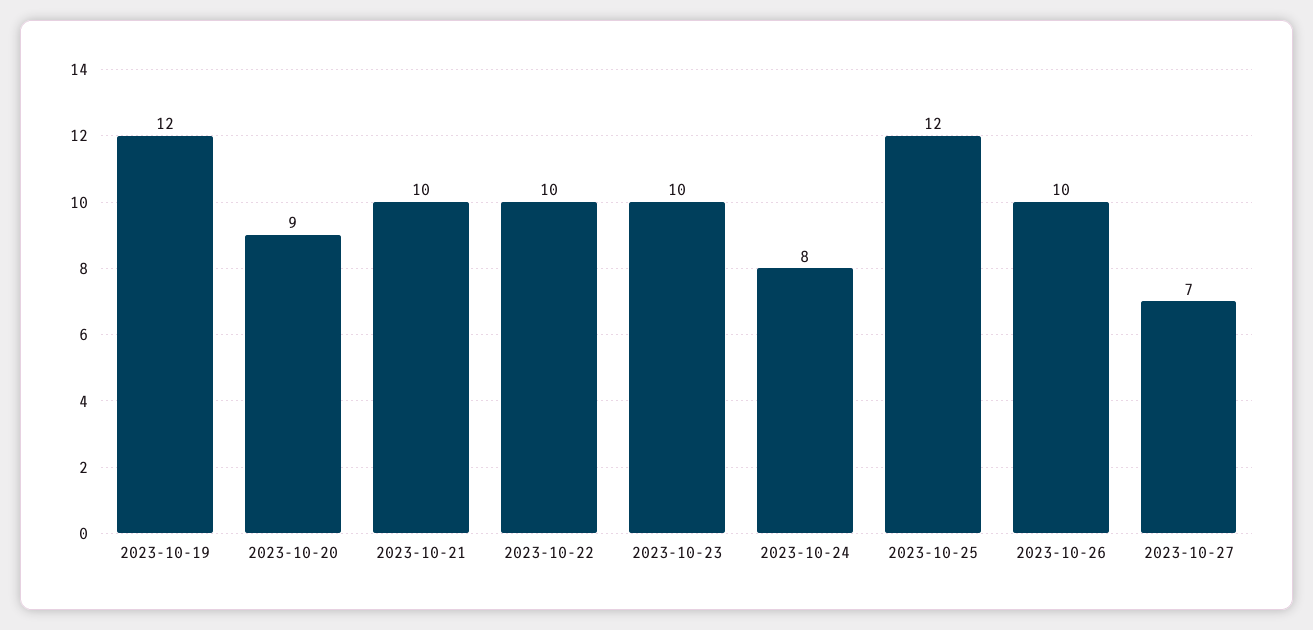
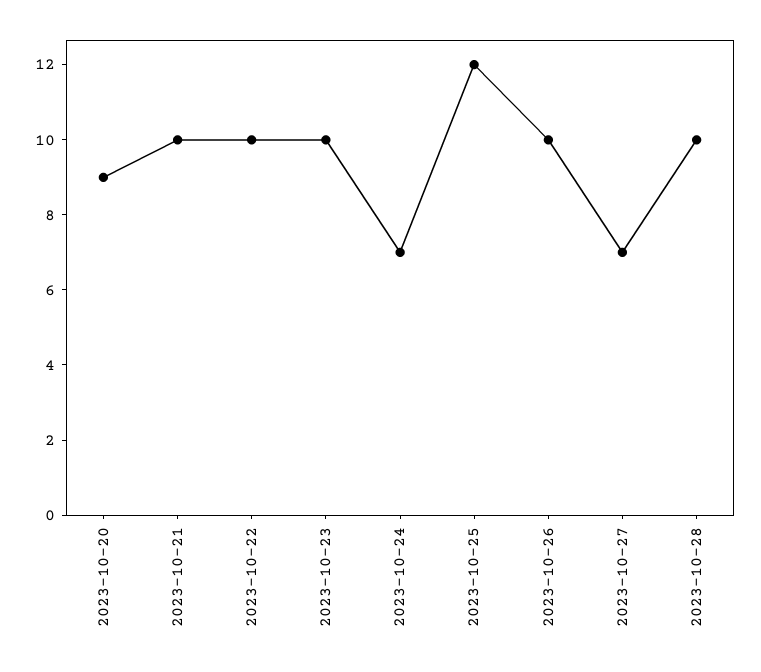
2023-10-19: 12 -> none
2023-10-24: 8 -> 7
2023-10-28: none -> 10

